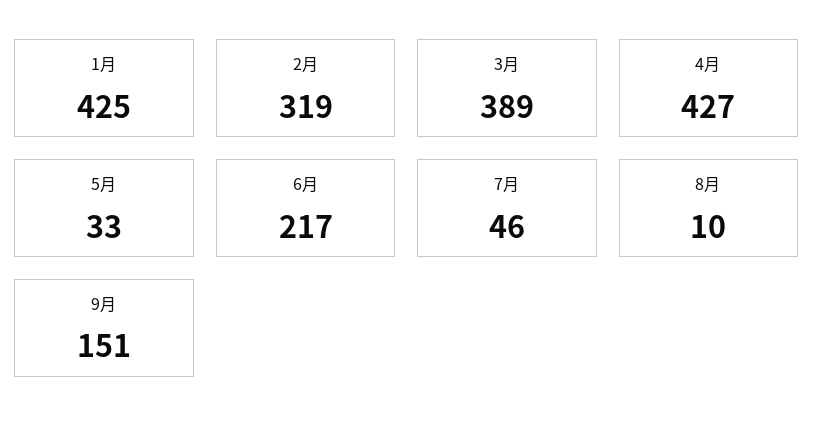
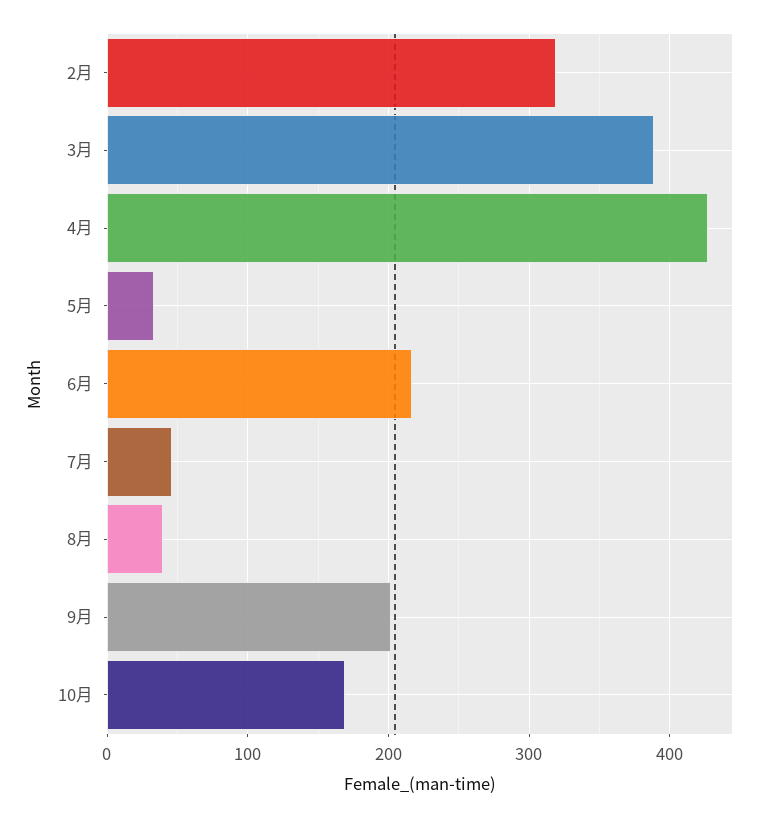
1月: 425 -> none
8月: 10 -> 40
9月: 151 -> 200
10月: none -> 170

